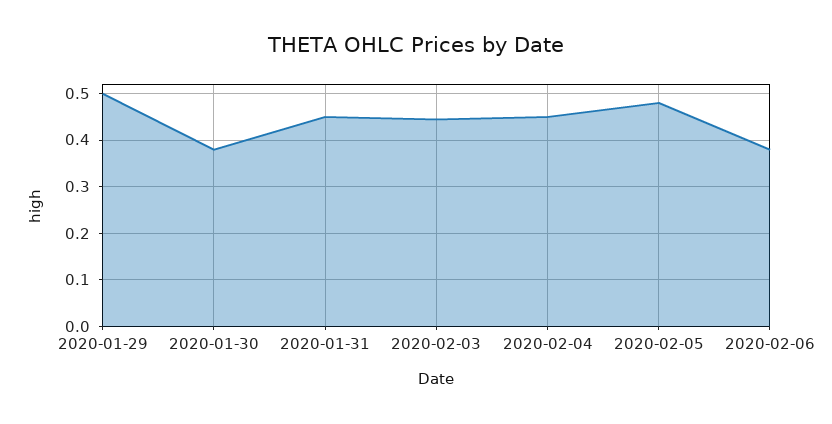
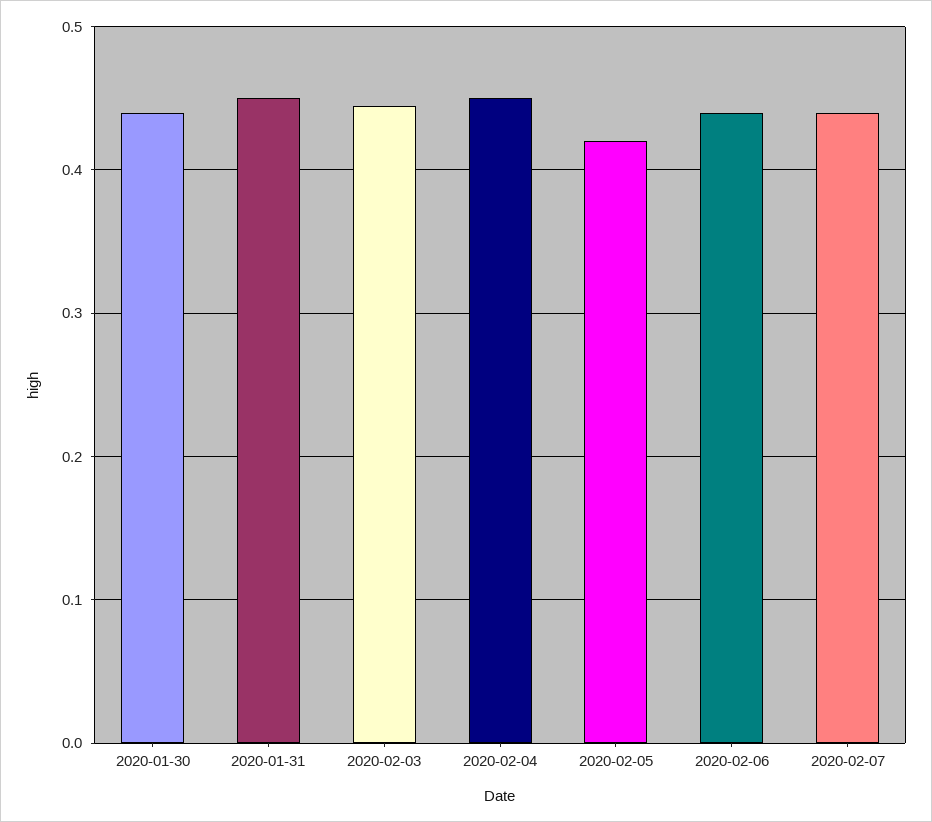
2020-01-29: 0.5 -> none
2020-01-30: 0.38 -> 0.44
2020-02-05: 0.48 -> 0.42
2020-02-06: 0.38 -> 0.44
2020-02-07: none -> 0.44

